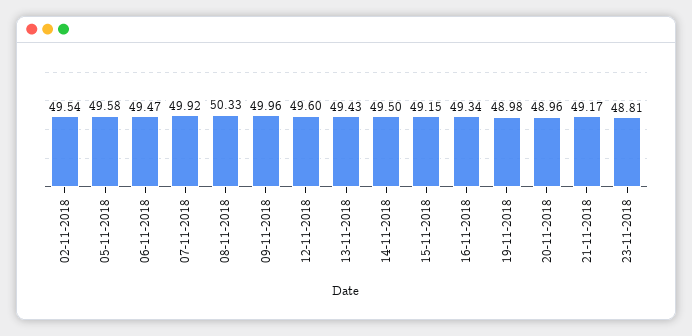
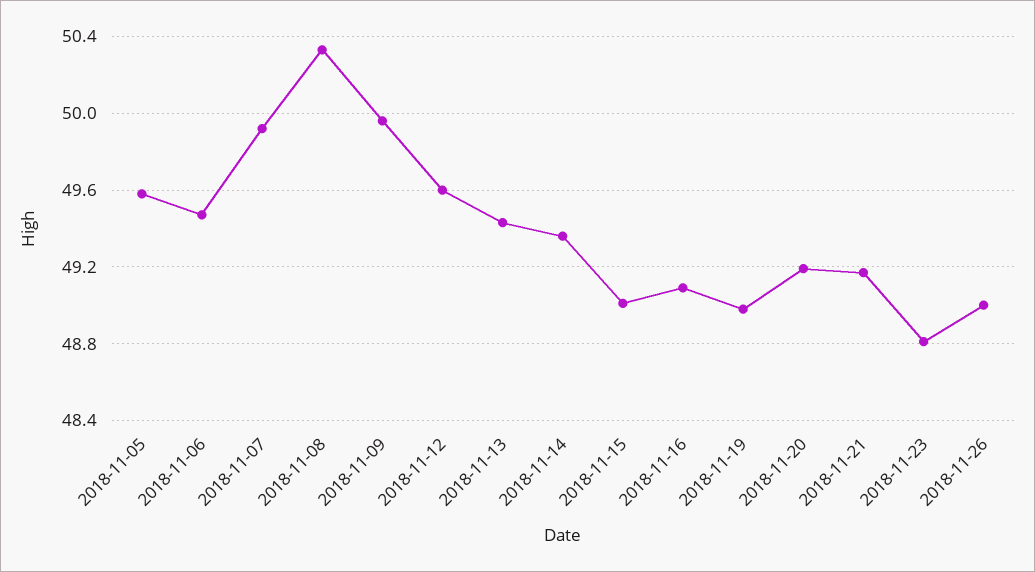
02-11-2018: 49.54 -> none
14-11-2018: 49.5 -> 49.35
15-11-2018: 49.15 -> 49
16-11-2018: 49.34 -> 49.1
20-11-2018: 48.96 -> 49.2
2018-11-26: none -> 49

